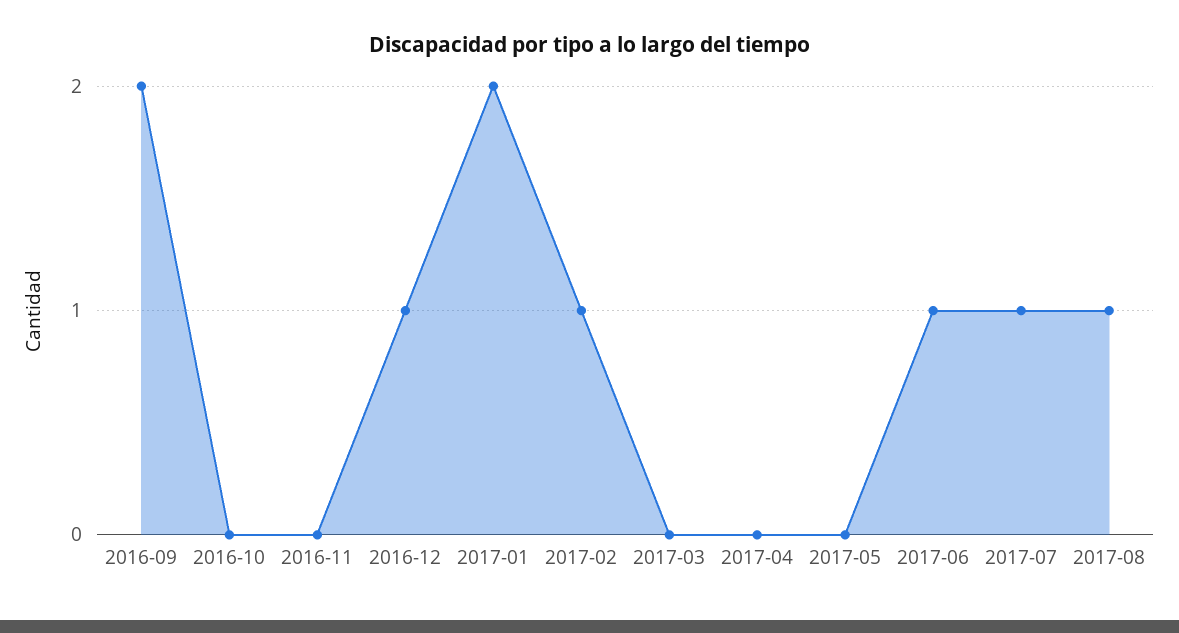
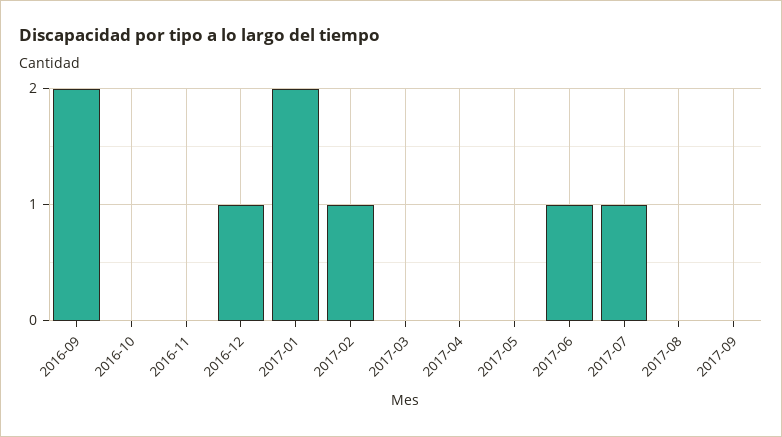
2017-08: 1 -> 0
2017-09: none -> 0

